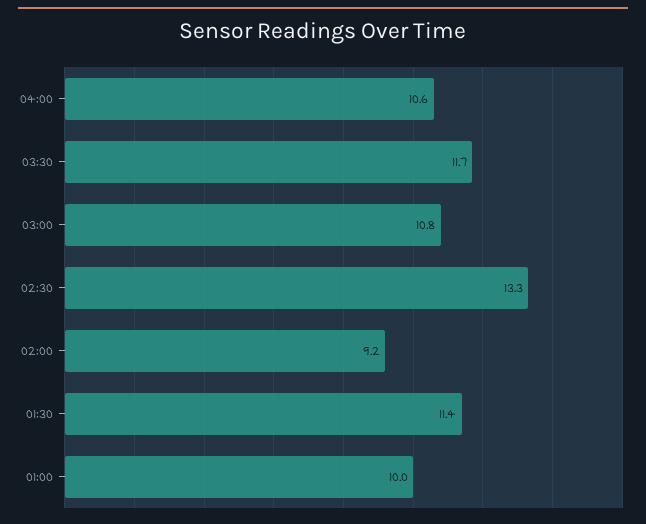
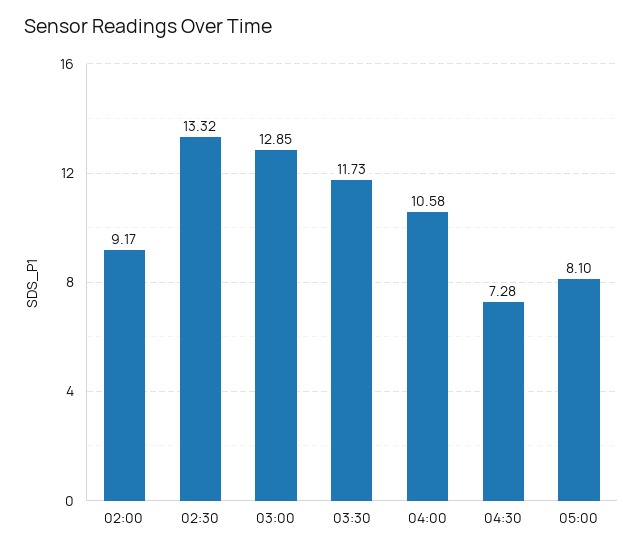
03:00: 10.8 -> 12.85
01:30: 11.4 -> none
01:00: 10 -> none
04:30: none -> 7.28
05:00: none -> 8.1

